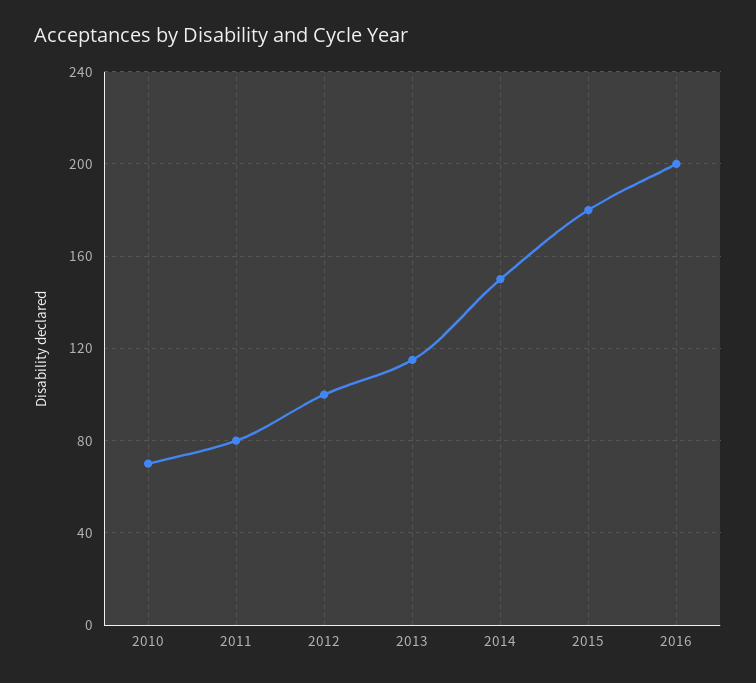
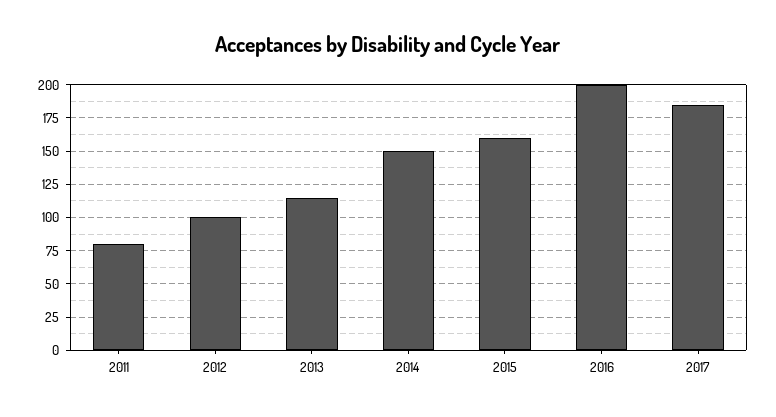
2010: 70 -> none
2015: 180 -> 160
2017: none -> 185

